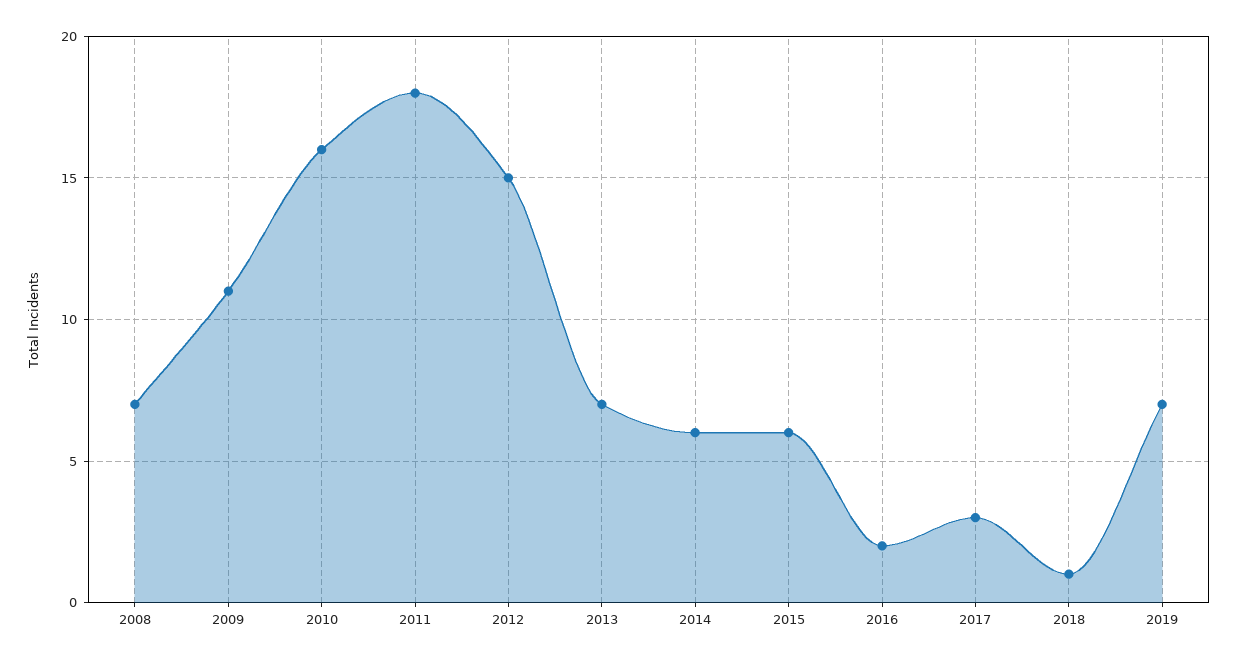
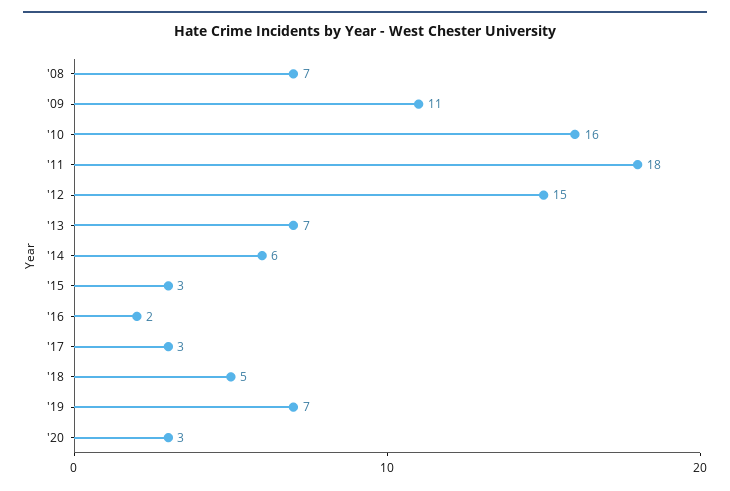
2015: 6 -> 3
2018: 1 -> 5
'20: none -> 3

